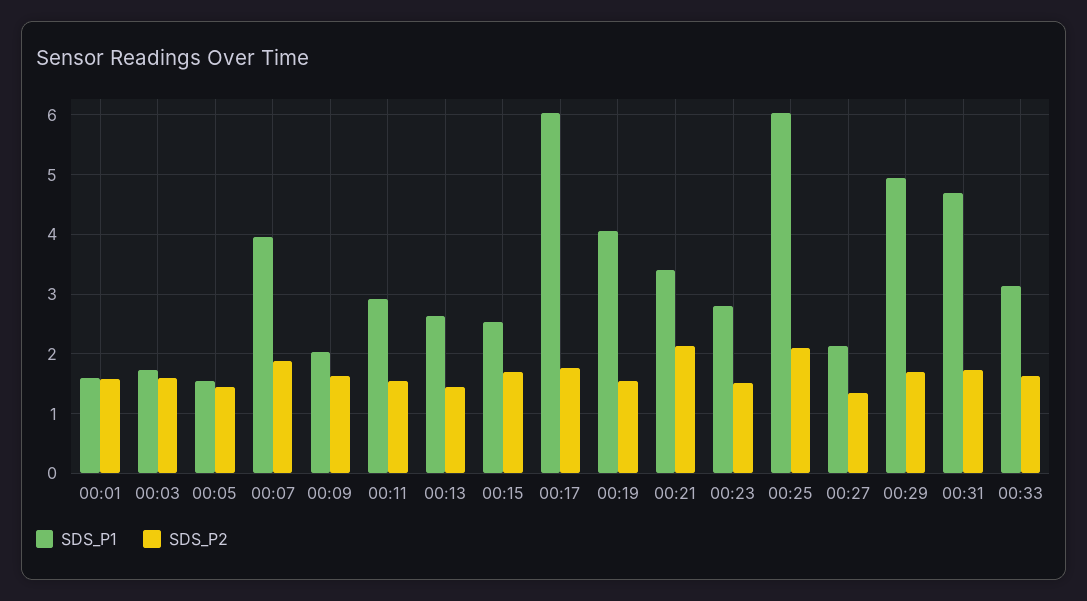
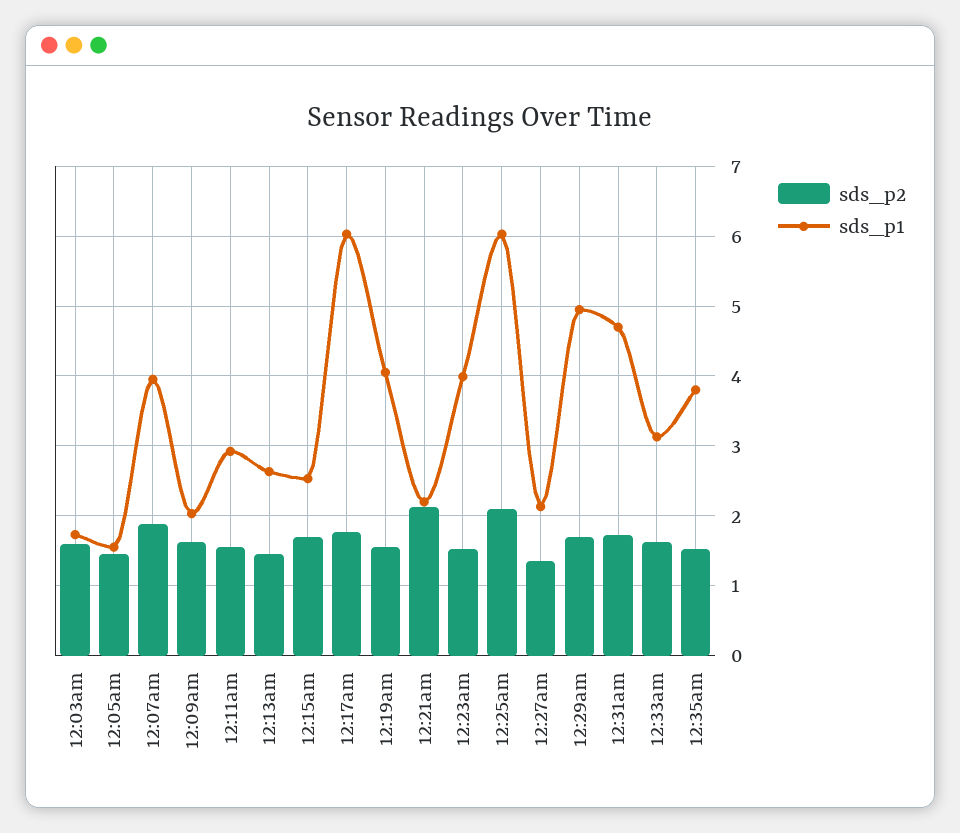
SDS_P1, 00:01: 1.6 -> none
SDS_P2, 00:01: 1.6 -> none
SDS_P1, 00:21: 3.4 -> 2.2
SDS_P1, 00:23: 2.8 -> 4
SDS_P2, 12:35am: none -> 1.5
SDS_P1, 12:35am: none -> 3.8

